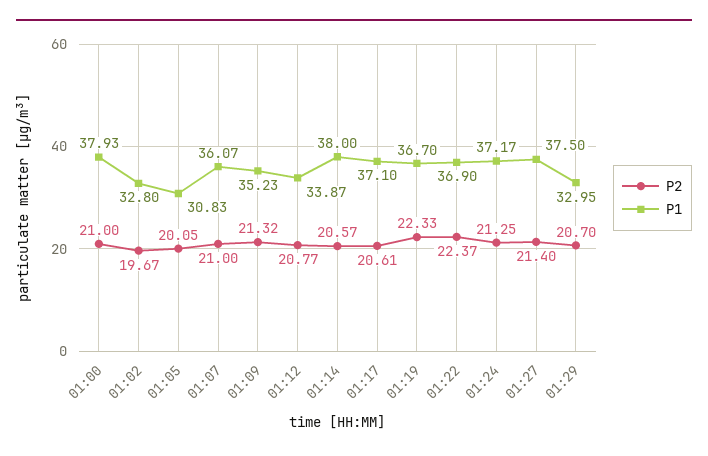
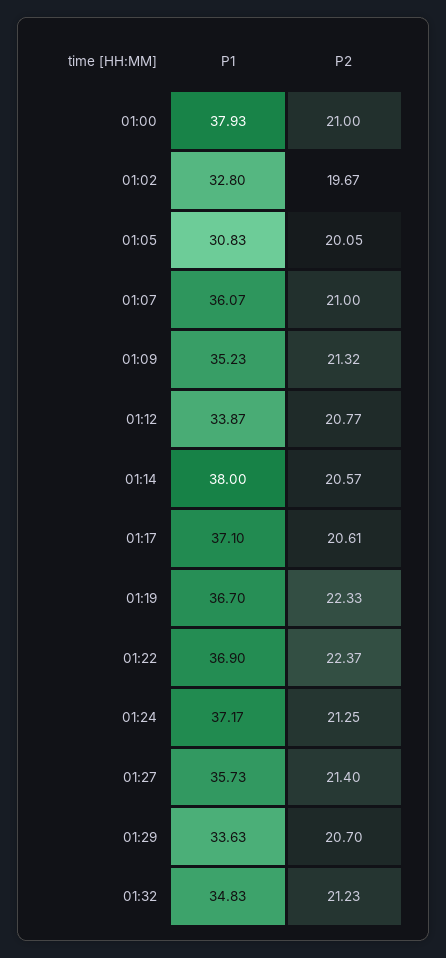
P1, 01:27: 37.5 -> 35.73
P1, 01:29: 32.95 -> 33.63
P1, 01:32: none -> 34.83
P2, 01:32: none -> 21.23

